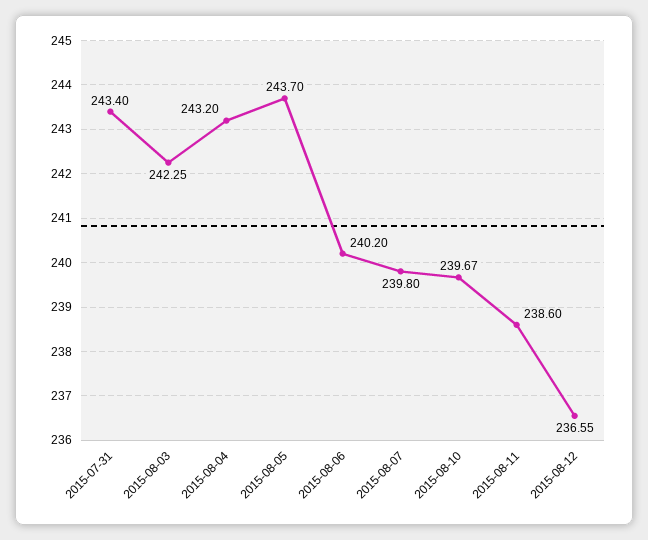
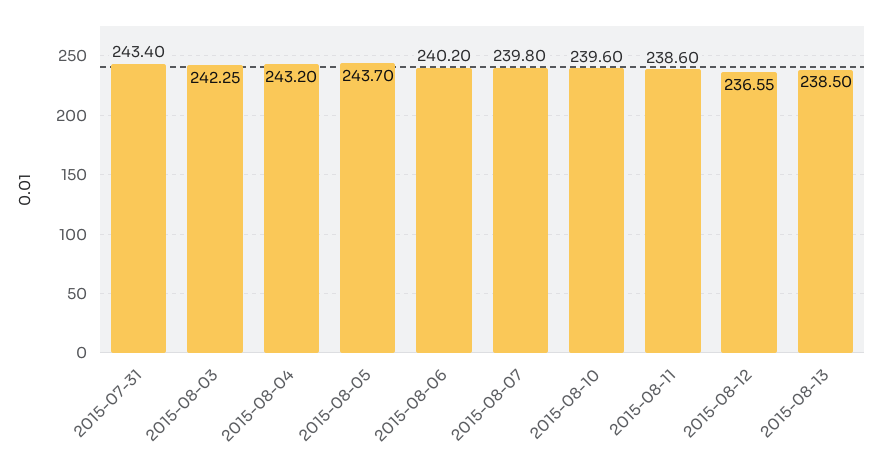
2015-08-10: 239.67 -> 239.6
2015-08-13: none -> 238.5

